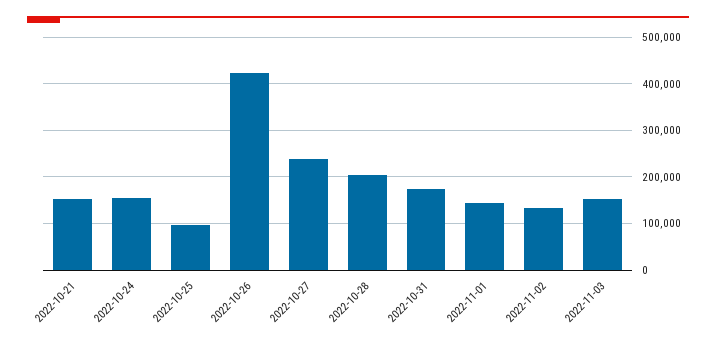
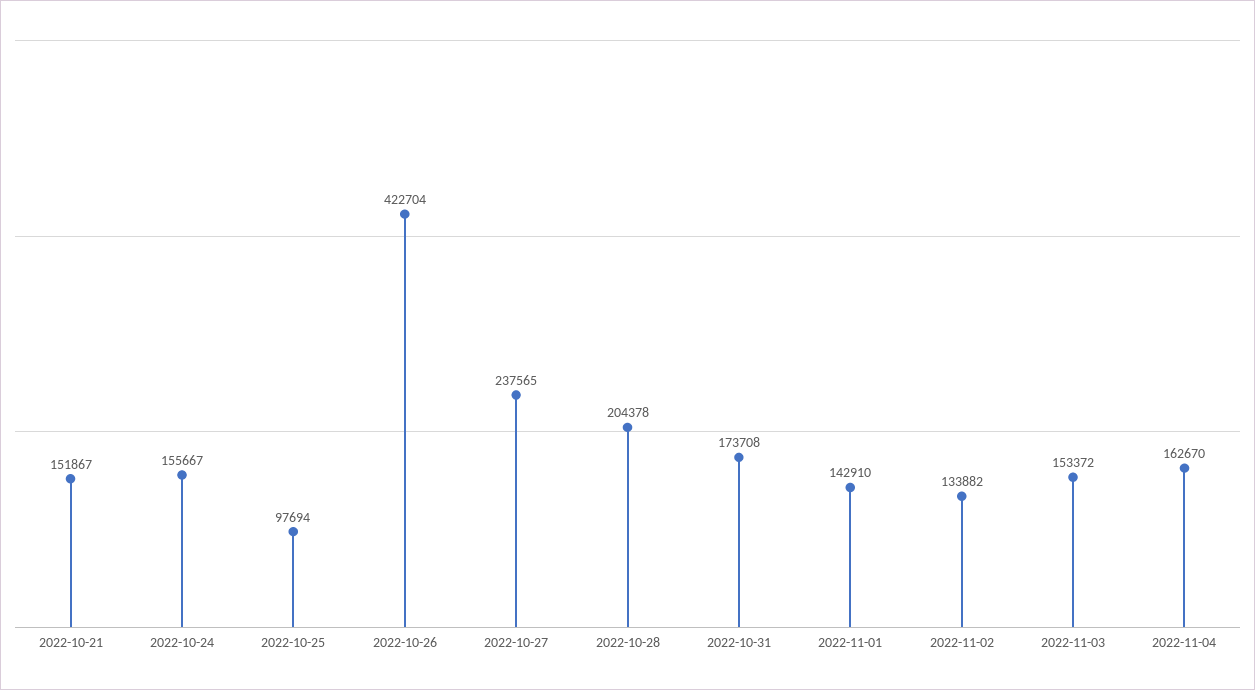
2022-11-04: none -> 162670

